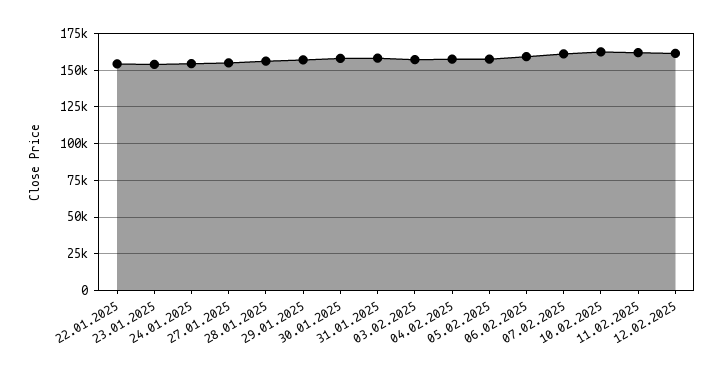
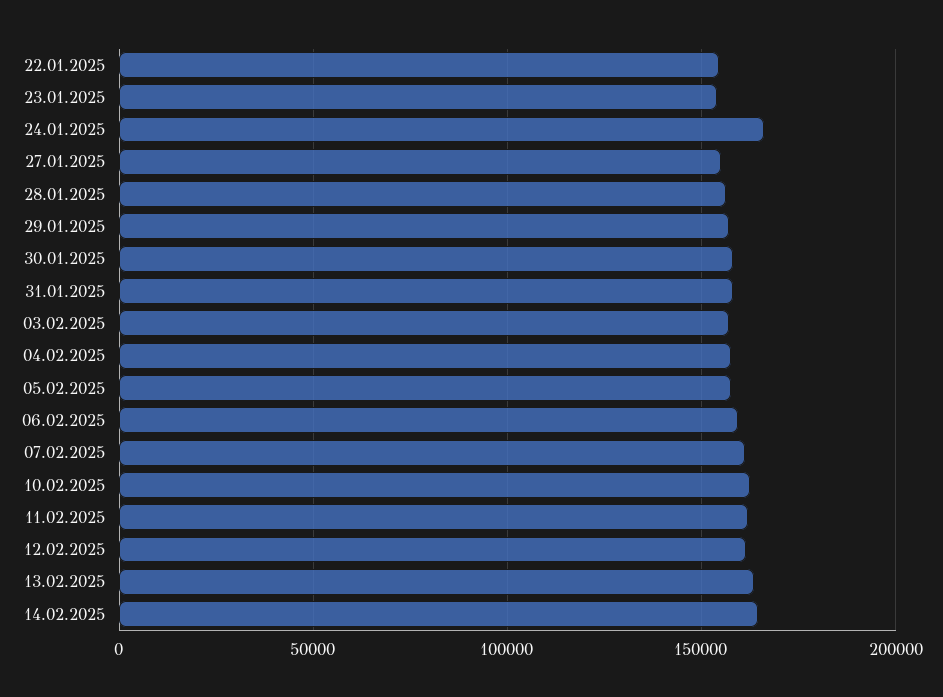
24.01.2025: 155000 -> 165000
13.02.2025: none -> 165000
14.02.2025: none -> 165000

